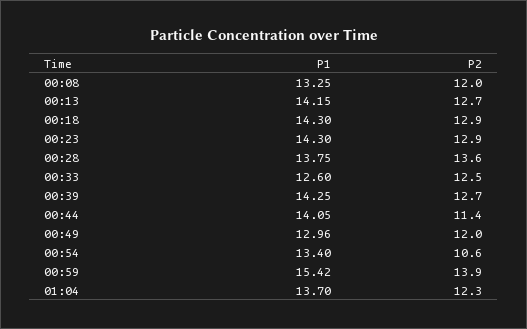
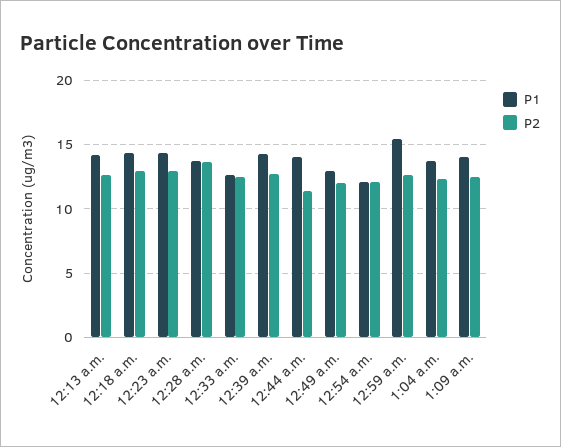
P1, 00:08: 13.25 -> none
P2, 00:08: 12 -> none
P1, 00:54: 13.4 -> 12
P2, 00:54: 10.6 -> 12
P2, 00:59: 13.9 -> 12.5
P1, 1:09 a.m.: none -> 14
P2, 1:09 a.m.: none -> 12.5

